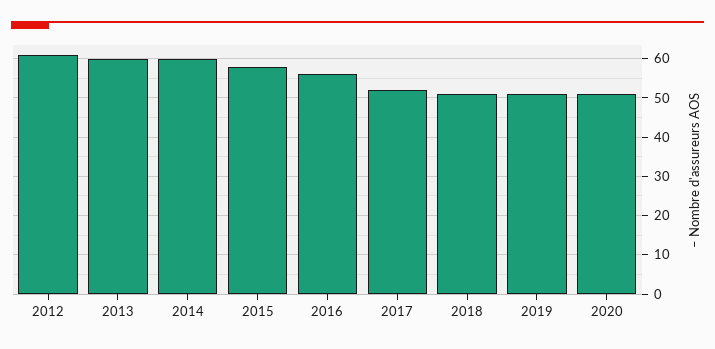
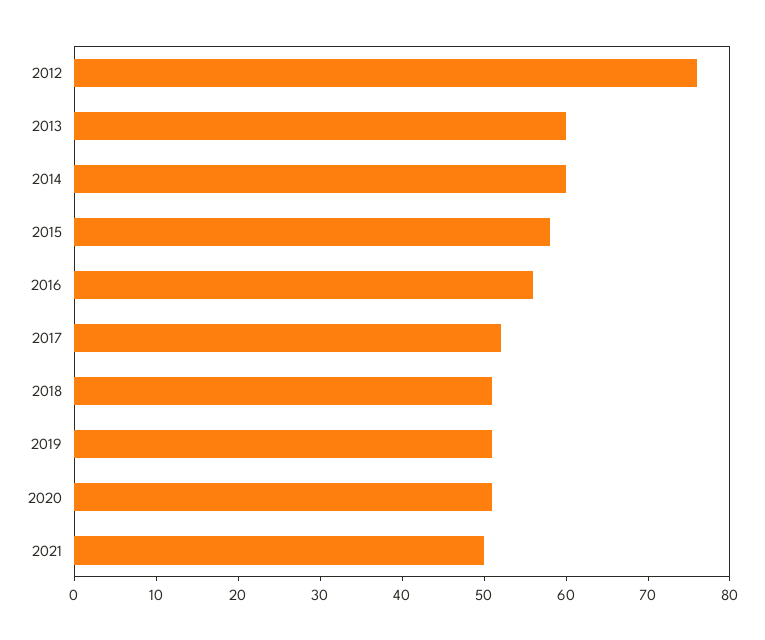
2012: 60 -> 76
2021: none -> 50

